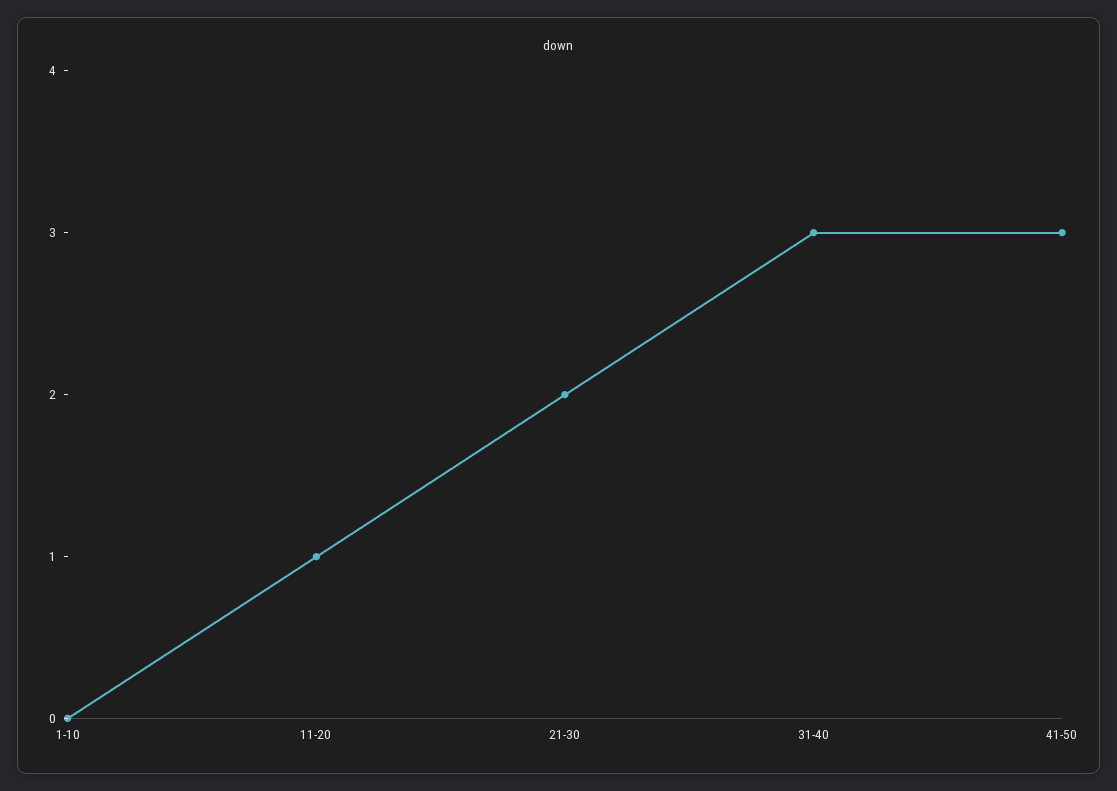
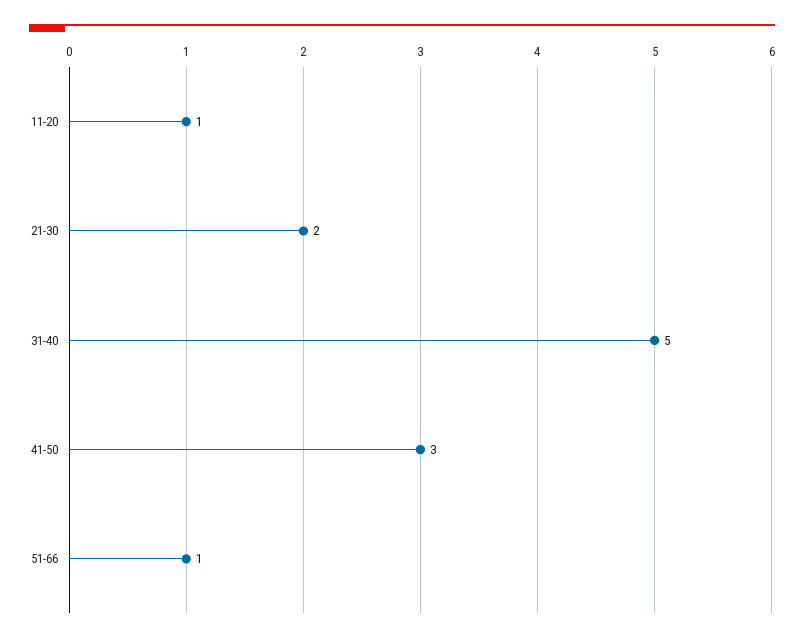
1-10: 0 -> none
31-40: 3 -> 5
51-66: none -> 1

